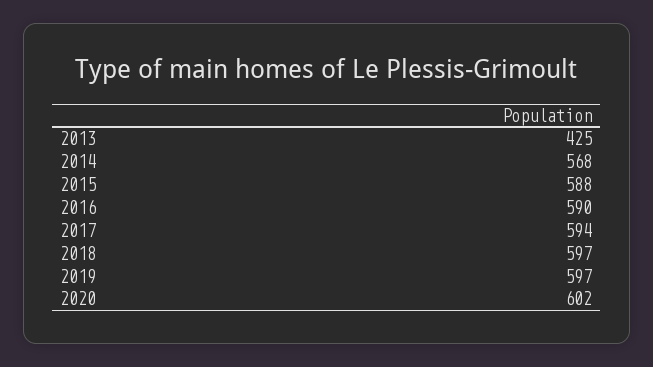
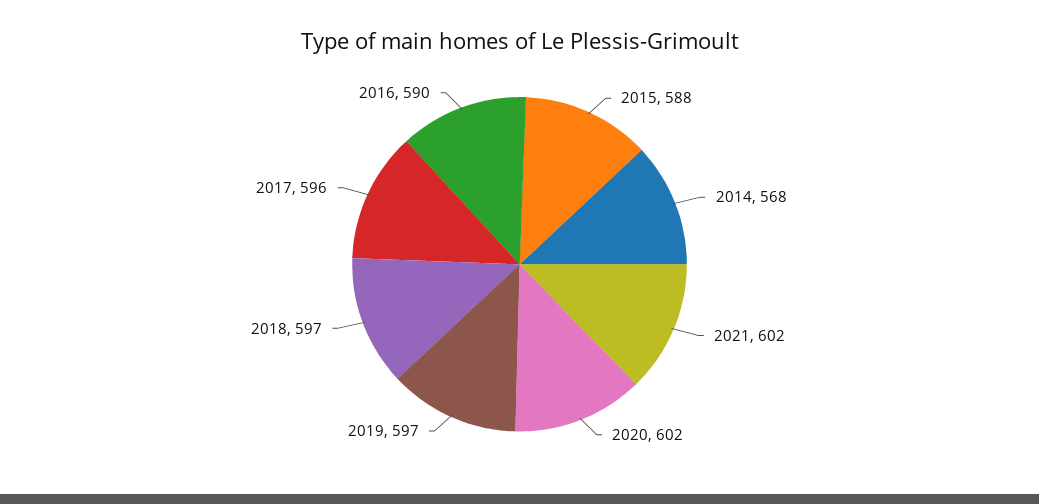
2013: 425 -> none
2017: 594 -> 596
2021: none -> 602

